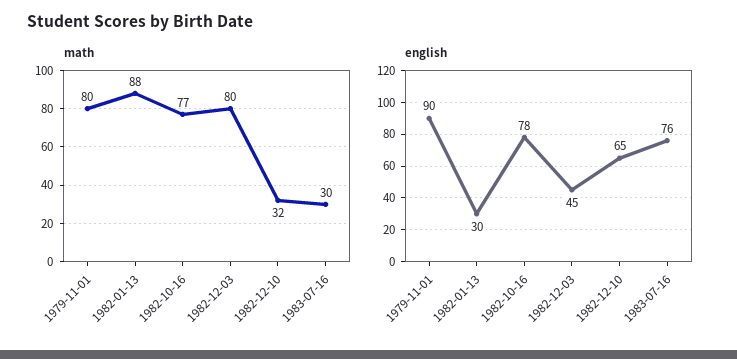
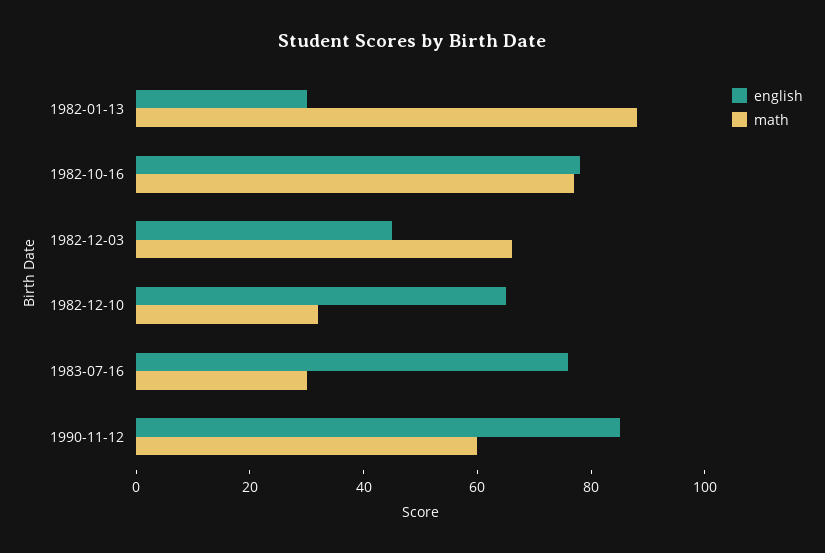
math, 1979-11-01: 80 -> none
math, 1982-12-03: 80 -> 65
english, 1979-11-01: 90 -> none
english, 1990-11-12: none -> 85
math, 1990-11-12: none -> 60

